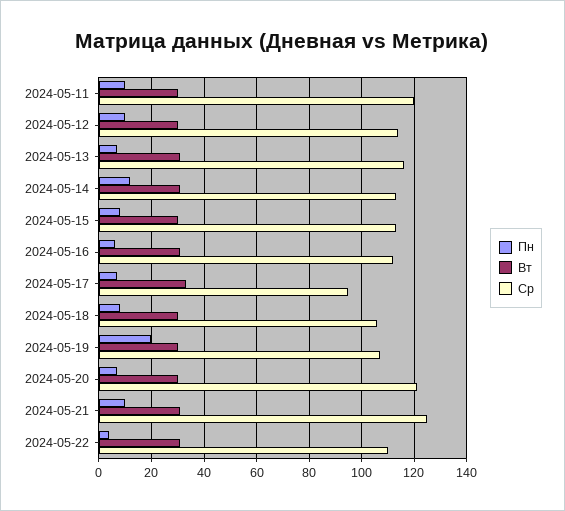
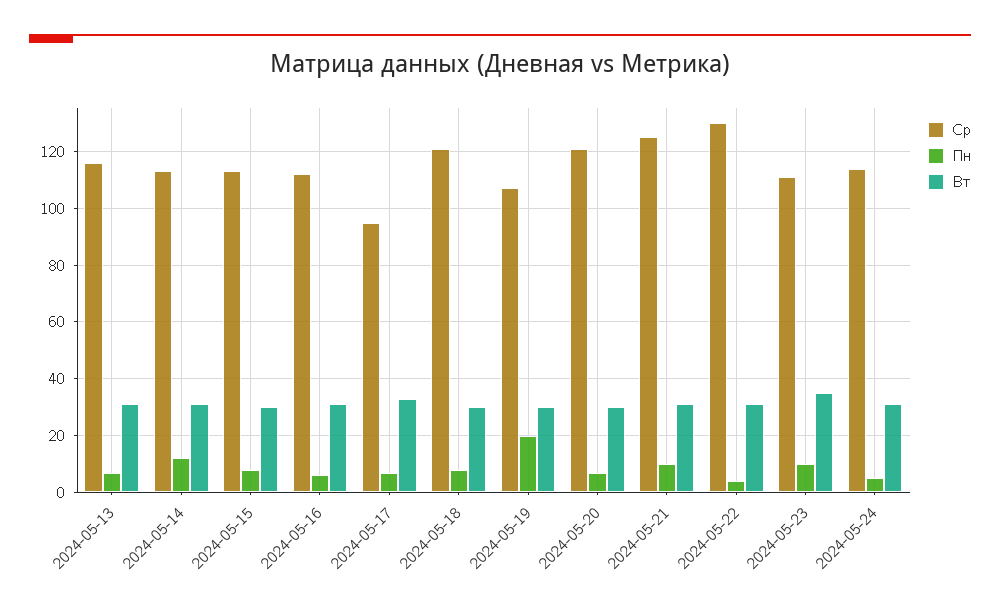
Пн, 2024-05-11: 10 -> none
Вт, 2024-05-11: 30 -> none
Ср, 2024-05-11: 120 -> none
Пн, 2024-05-12: 10 -> none
Вт, 2024-05-12: 30 -> none
Ср, 2024-05-12: 115 -> none
Ср, 2024-05-18: 105 -> 120
Ср, 2024-05-22: 110 -> 130
Ср, 2024-05-23: none -> 110
Пн, 2024-05-23: none -> 10
Вт, 2024-05-23: none -> 35
Ср, 2024-05-24: none -> 115
Пн, 2024-05-24: none -> 5
Вт, 2024-05-24: none -> 30

